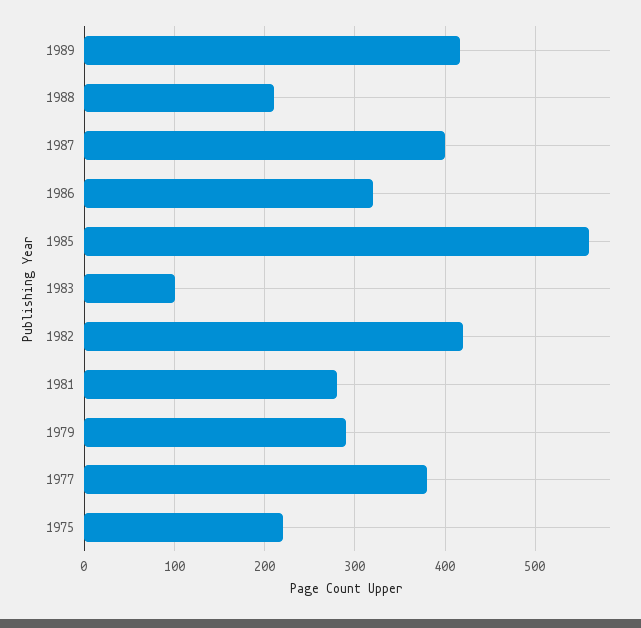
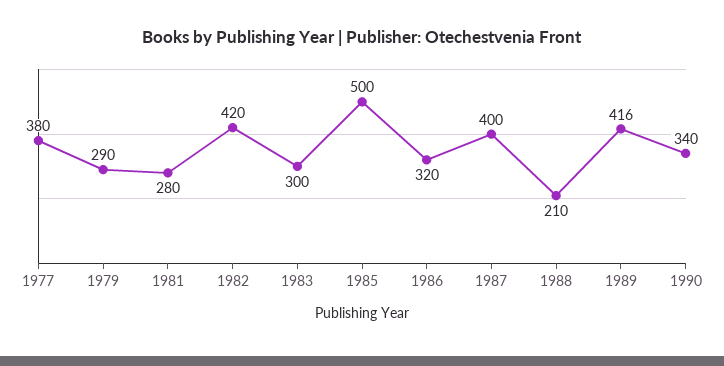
1985: 560 -> 500
1983: 100 -> 300
1975: 220 -> none
1990: none -> 340

